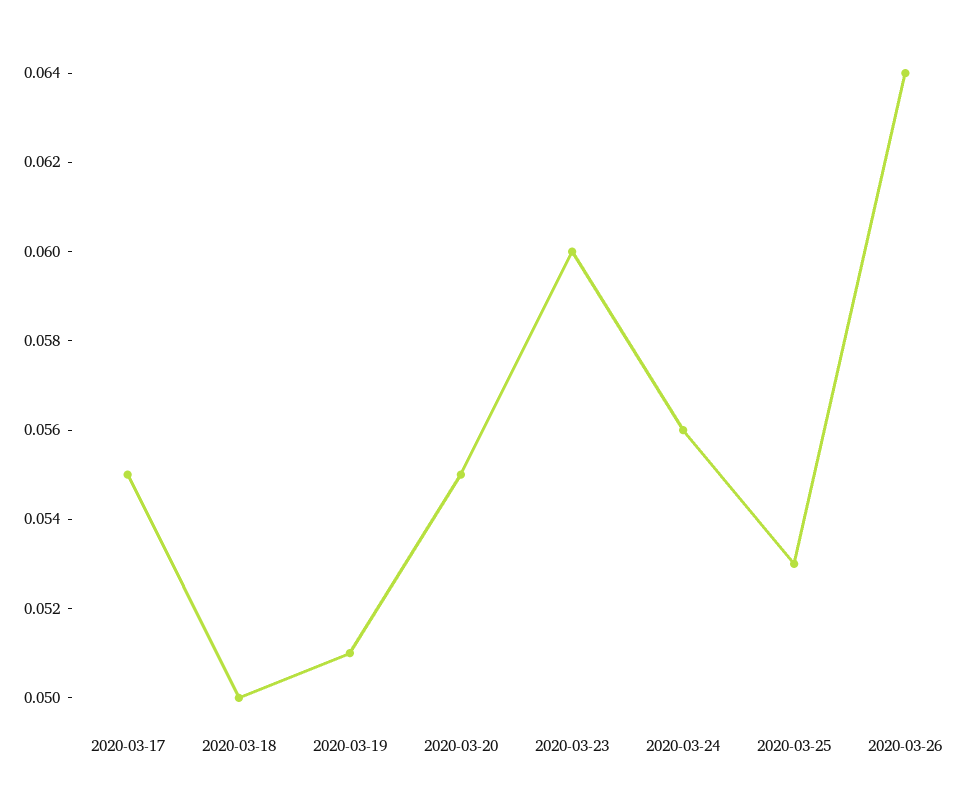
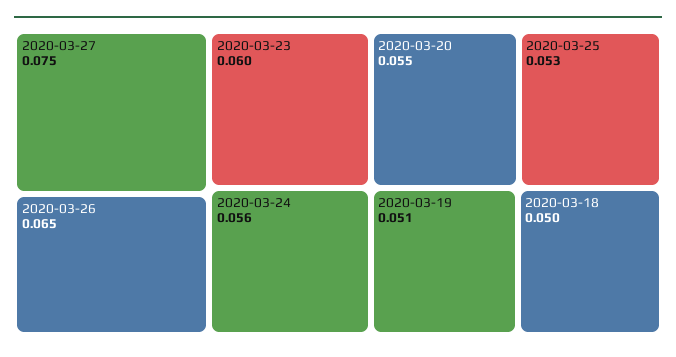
2020-03-17: 0.055 -> none
2020-03-26: 0.064 -> 0.065
2020-03-27: none -> 0.075

